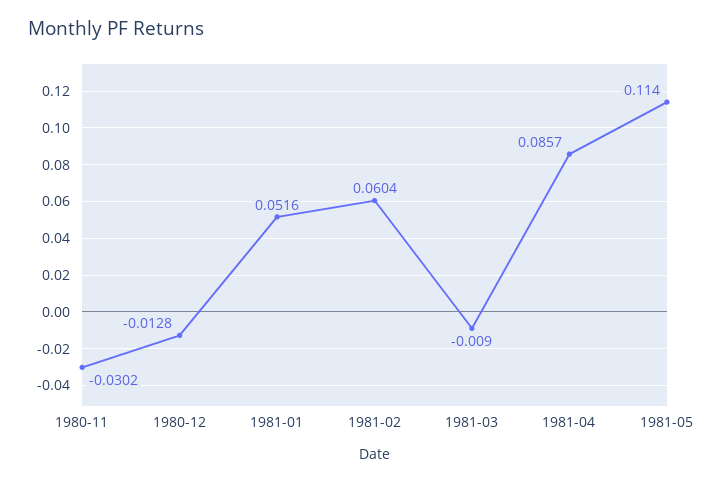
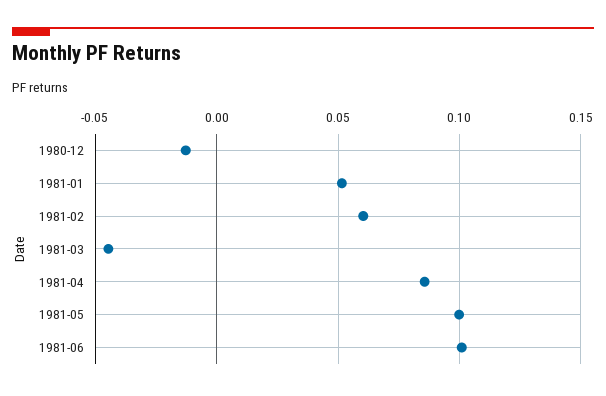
1980-11: -0.0302 -> none
1981-03: -0.009 -> -0.045
1981-05: 0.114 -> 0.1
1981-06: none -> 0.1

